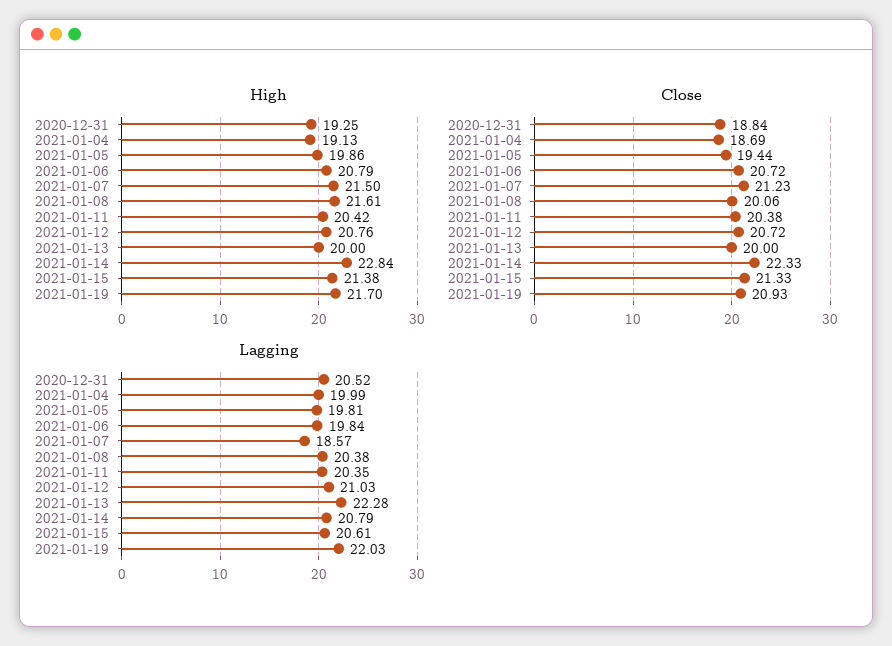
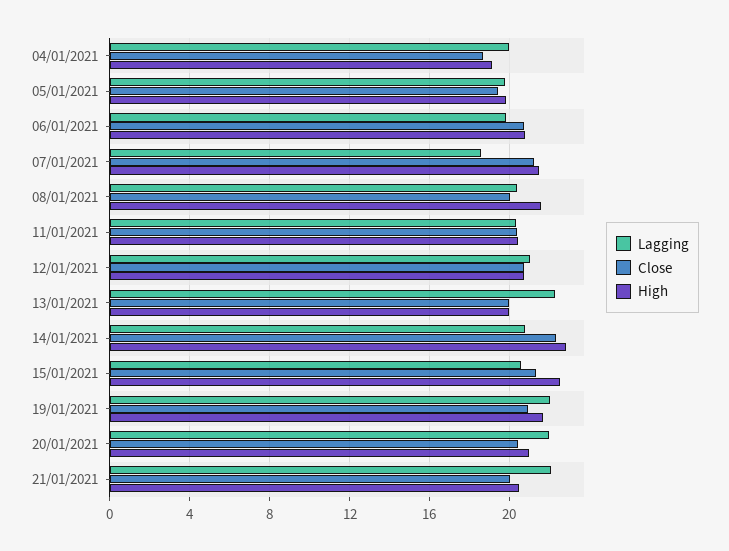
High, 2020-12-31: 19.25 -> none
High, 2021-01-15: 21.38 -> 22.5
Close, 2020-12-31: 18.84 -> none
Lagging, 2020-12-31: 20.52 -> none
Lagging, 20/01/2021: none -> 22
Close, 20/01/2021: none -> 20.5
High, 20/01/2021: none -> 21
Lagging, 21/01/2021: none -> 22
Close, 21/01/2021: none -> 20
High, 21/01/2021: none -> 20.5

